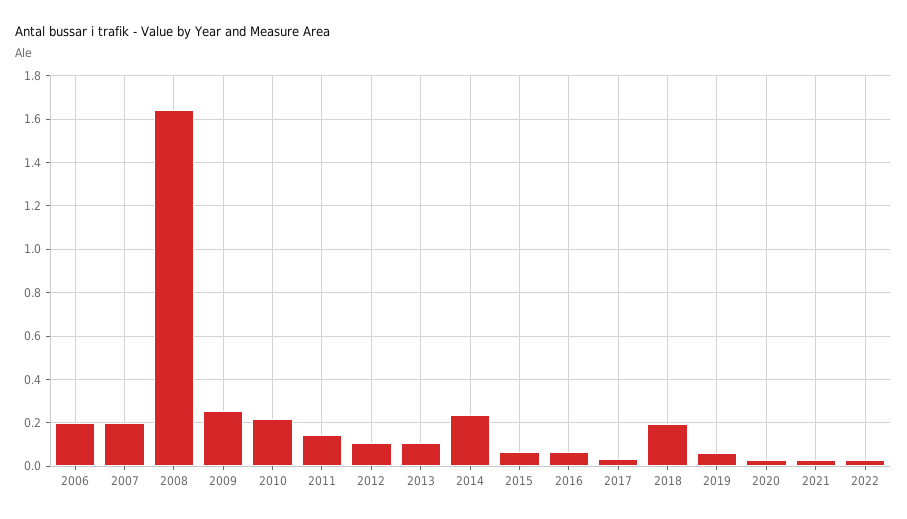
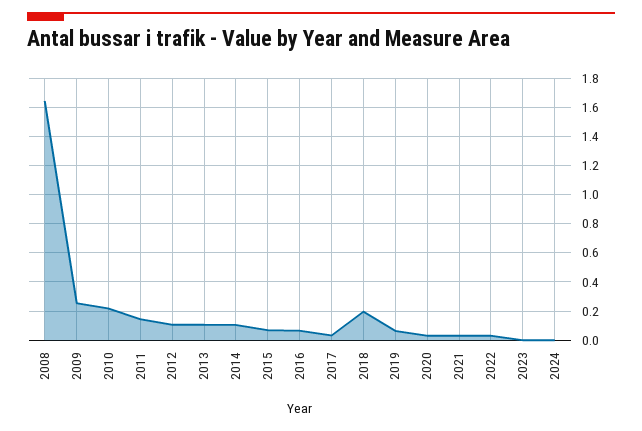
2006: 0.2 -> none
2007: 0.2 -> none
2014: 0.25 -> 0.1
2023: none -> 0
2024: none -> 0

